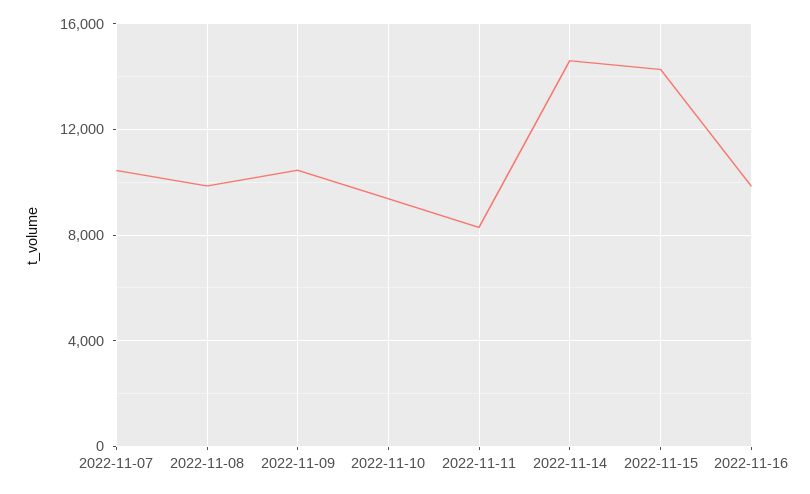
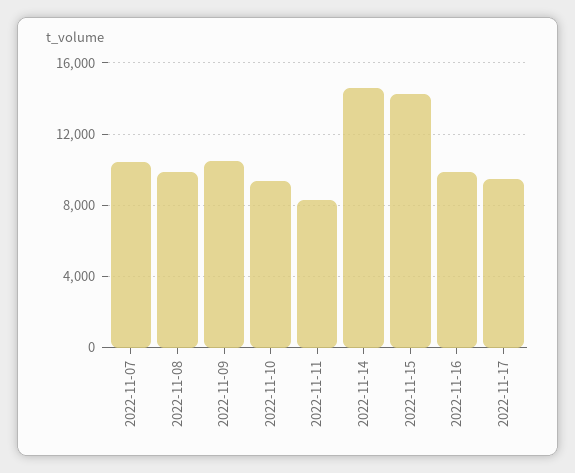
2022-11-17: none -> 9500

